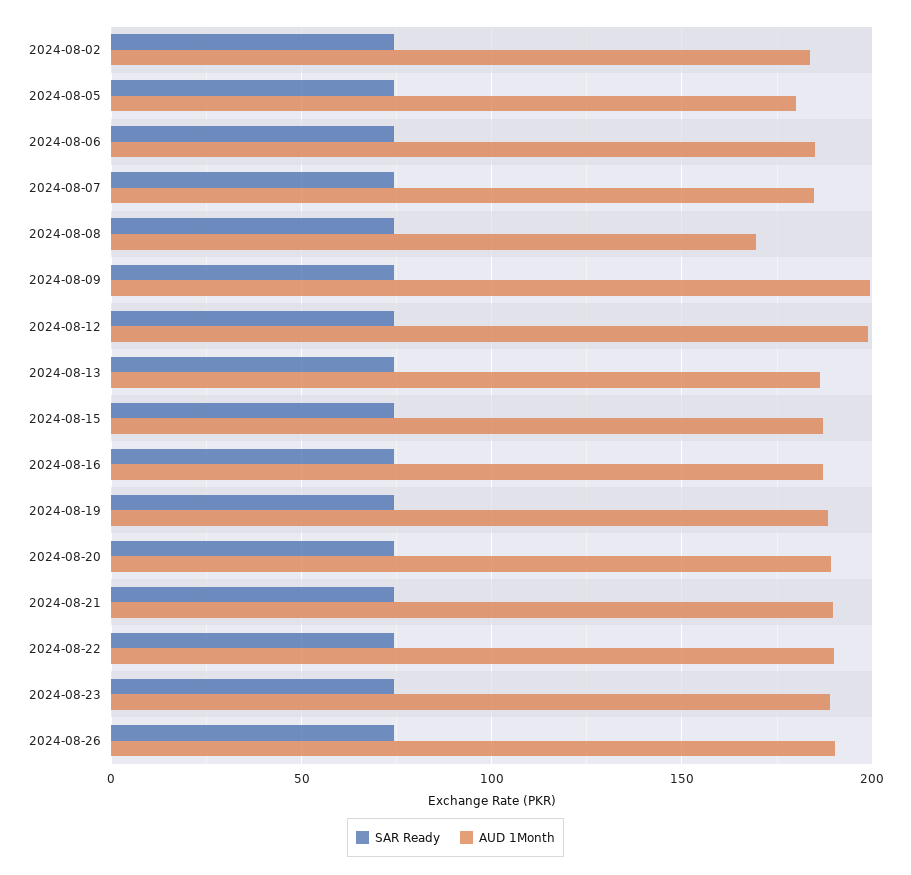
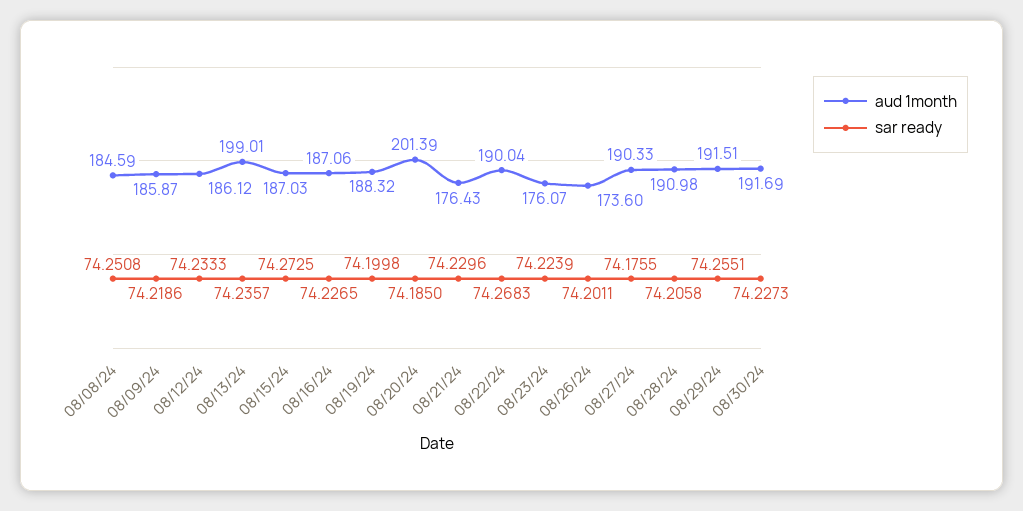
SAR Ready, 2024-08-02: 75 -> none
AUD 1Month, 2024-08-02: 185 -> none
SAR Ready, 2024-08-05: 75 -> none
AUD 1Month, 2024-08-05: 180 -> none
SAR Ready, 2024-08-06: 75 -> none
AUD 1Month, 2024-08-06: 185 -> none
SAR Ready, 2024-08-07: 75 -> none
AUD 1Month, 2024-08-07: 185 -> none
AUD 1Month, 2024-08-08: 170 -> 184.59
AUD 1Month, 2024-08-09: 200 -> 185.87
AUD 1Month, 2024-08-12: 200 -> 186.12
AUD 1Month, 2024-08-13: 185 -> 199.01
AUD 1Month, 2024-08-20: 190 -> 201.39
AUD 1Month, 2024-08-21: 190 -> 176.43
AUD 1Month, 2024-08-23: 190 -> 176.07
AUD 1Month, 2024-08-26: 190 -> 173.6
AUD 1Month, 08/27/24: none -> 190.33
SAR Ready, 08/27/24: none -> 74.1755
AUD 1Month, 08/28/24: none -> 190.98
SAR Ready, 08/28/24: none -> 74.2058
AUD 1Month, 08/29/24: none -> 191.51
SAR Ready, 08/29/24: none -> 74.2551
AUD 1Month, 08/30/24: none -> 191.69
SAR Ready, 08/30/24: none -> 74.2273

